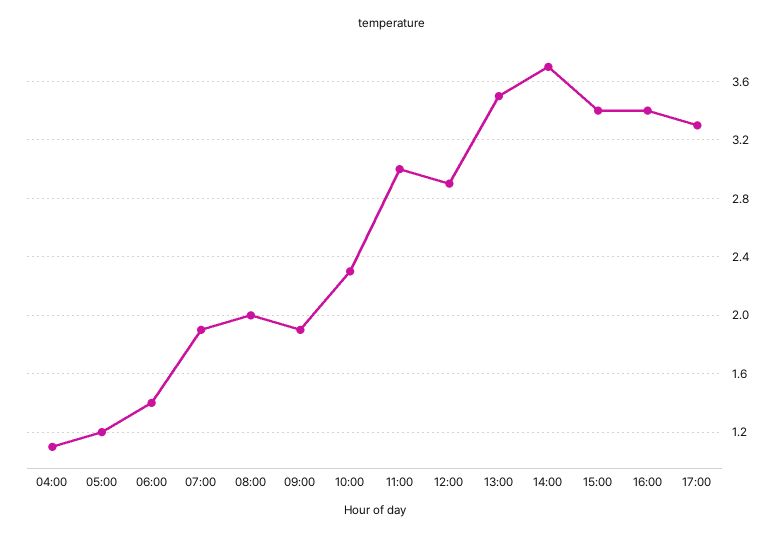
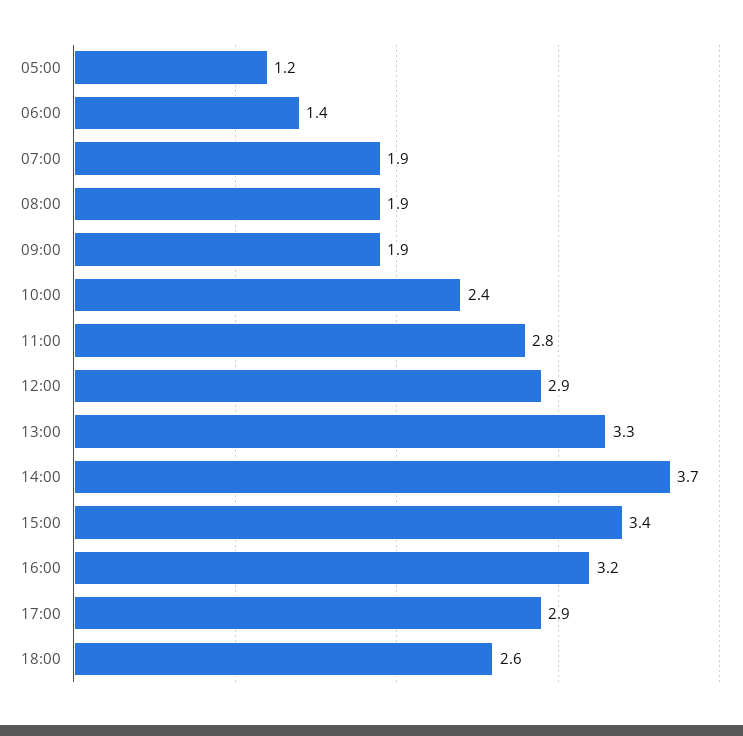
04:00: 1.1 -> none
08:00: 2 -> 1.9
10:00: 2.3 -> 2.4
11:00: 3 -> 2.8
13:00: 3.5 -> 3.3
16:00: 3.4 -> 3.2
17:00: 3.3 -> 2.9
18:00: none -> 2.6

